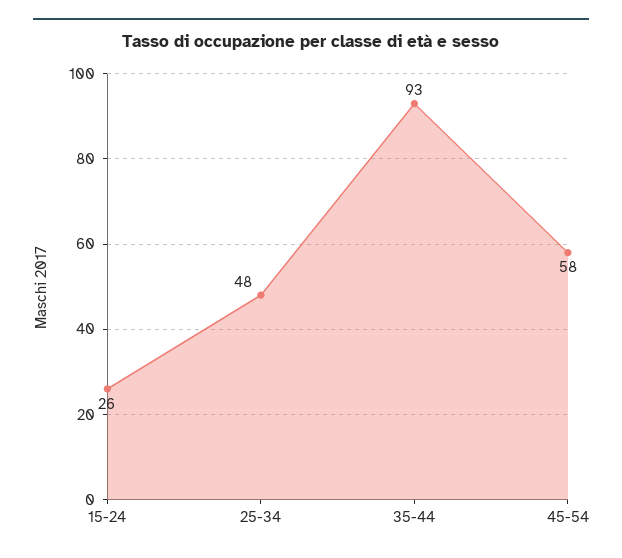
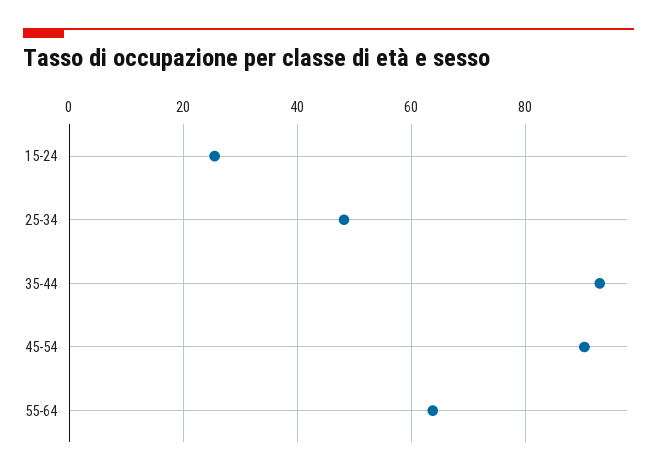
45-54: 58 -> 90
55-64: none -> 64

